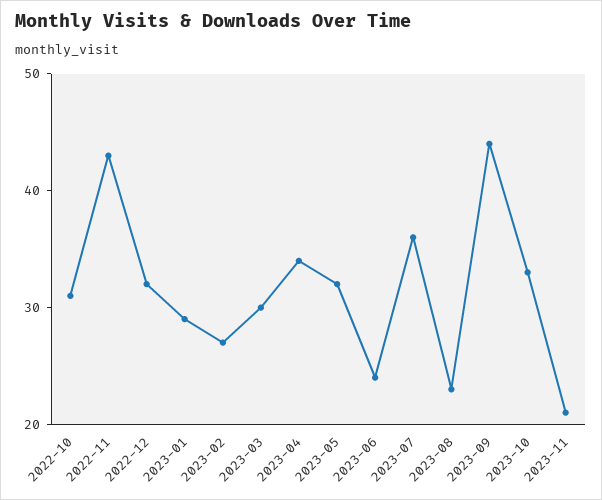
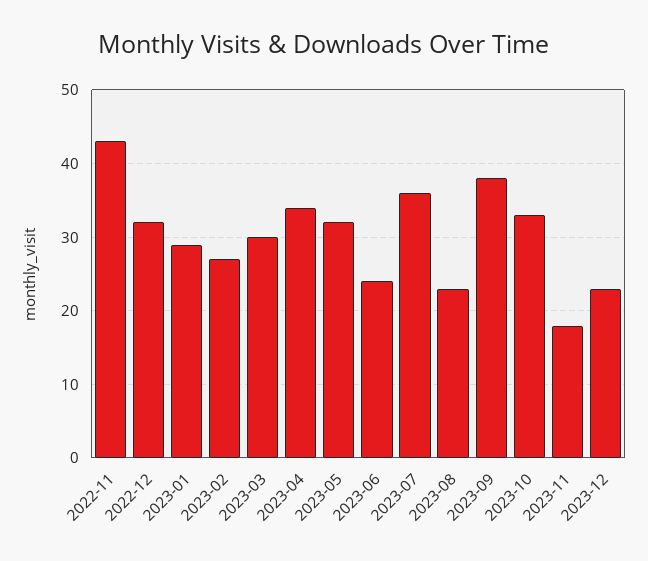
2022-10: 31 -> none
2023-09: 44 -> 38
2023-11: 21 -> 18
2023-12: none -> 23

